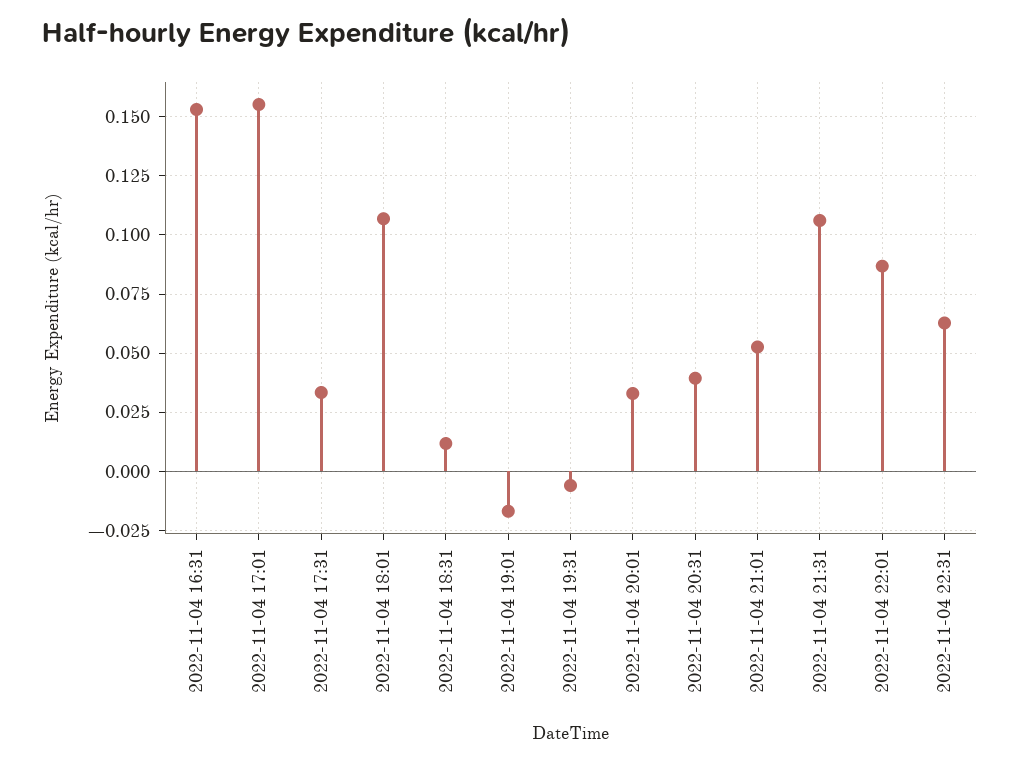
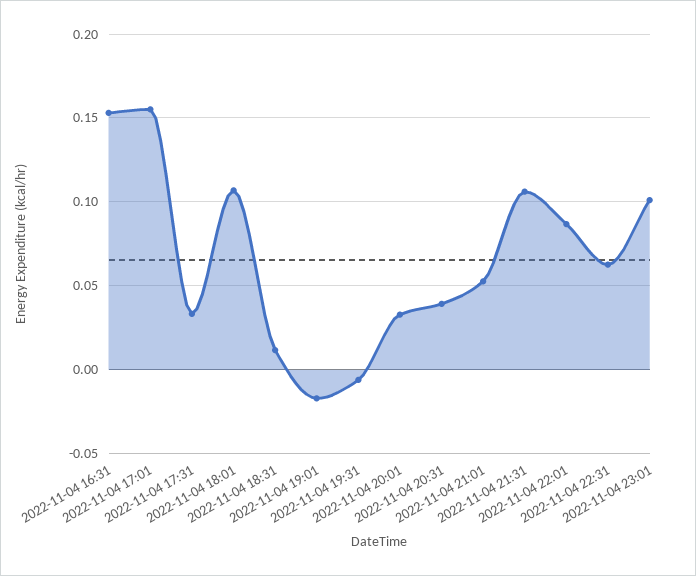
2022-11-04 23:01: none -> 0.1

